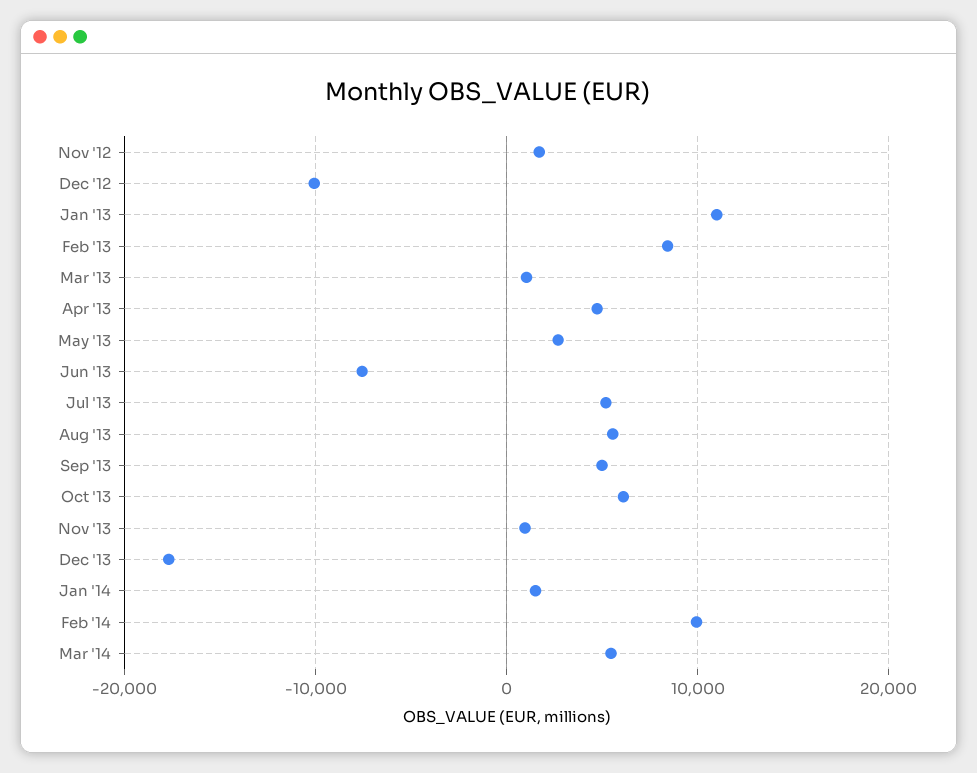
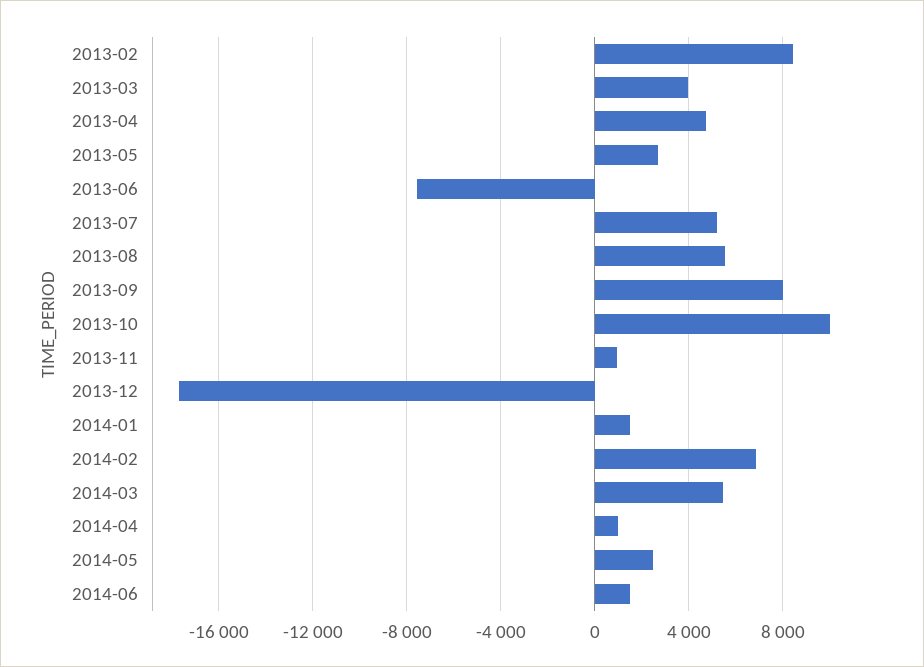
Nov '12: 2000 -> none
Dec '12: -10000 -> none
Jan '13: 11000 -> none
Mar '13: 1000 -> 4000
Sep '13: 5000 -> 8000
Oct '13: 6000 -> 10000
Feb '14: 10000 -> 7000
2014-04: none -> 1000
2014-05: none -> 2500
2014-06: none -> 1500

